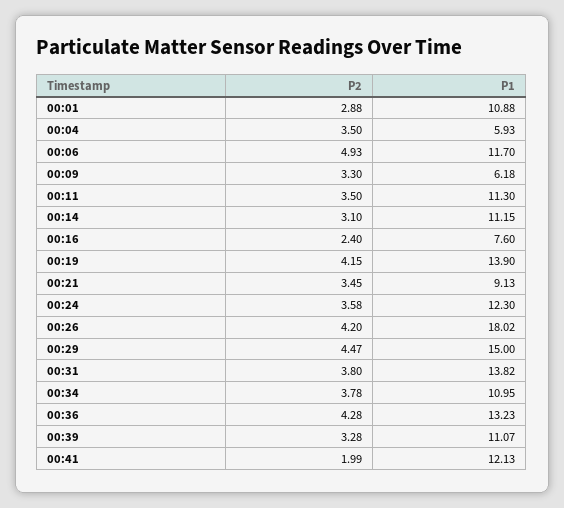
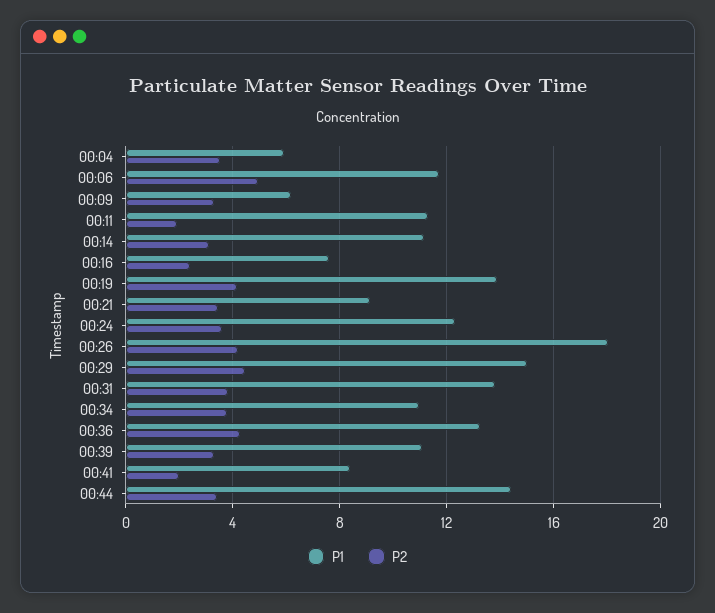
P2, 00:01: 2.88 -> none
P1, 00:01: 10.88 -> none
P2, 00:11: 3.5 -> 2
P1, 00:41: 12.13 -> 8.5
P1, 00:44: none -> 14.5
P2, 00:44: none -> 3.5

